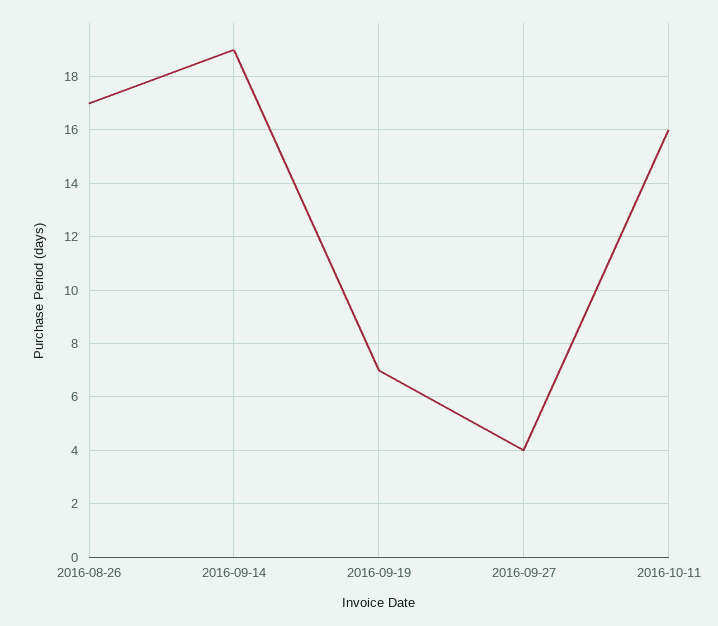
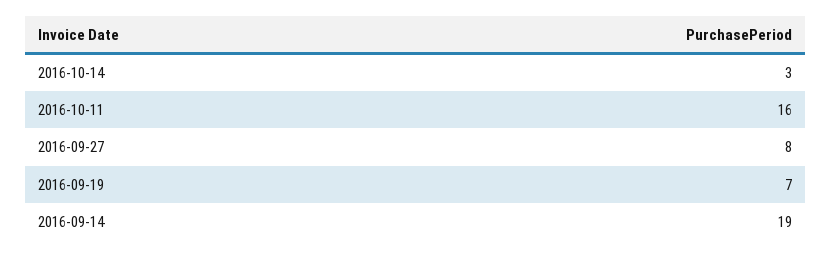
2016-08-26: 17 -> none
2016-09-27: 4 -> 8
2016-10-14: none -> 3

